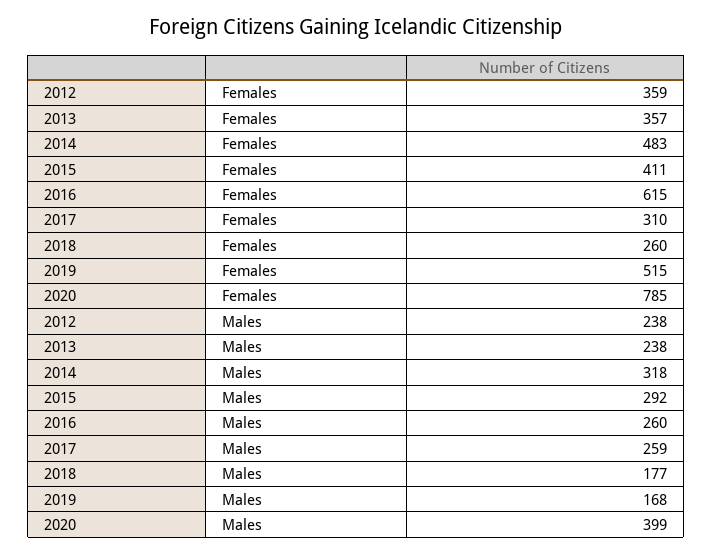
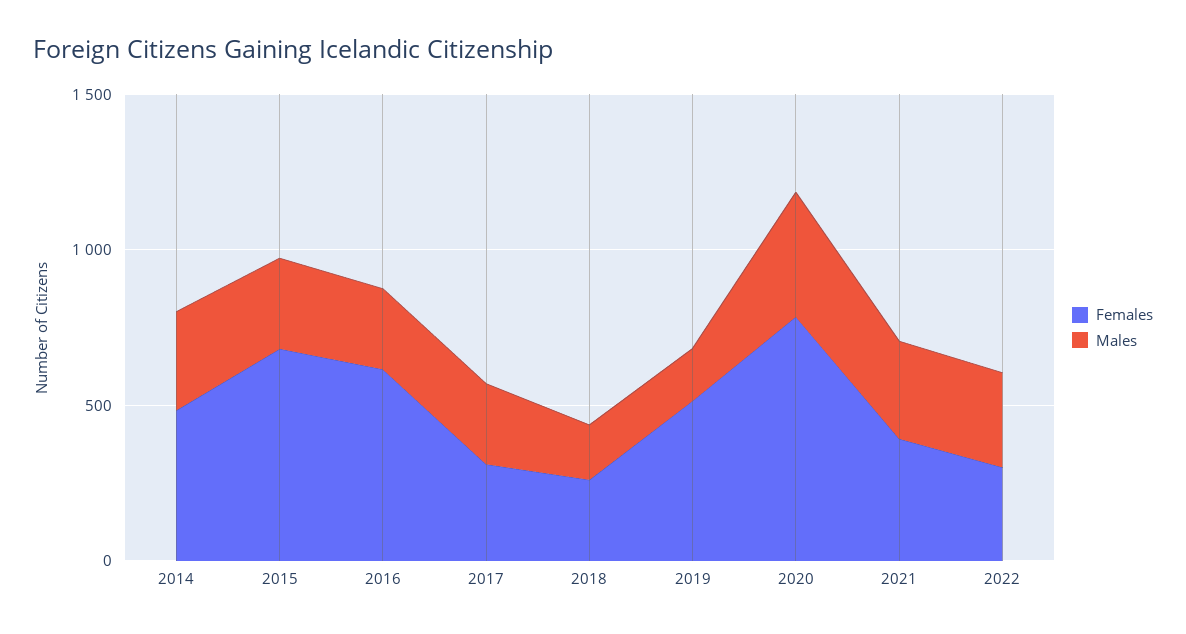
Females, 2012: 359 -> none
Females, 2013: 357 -> none
Females, 2015: 411 -> 700
Males, 2012: 238 -> none
Males, 2013: 238 -> none
Females, 2021: none -> 400
Males, 2021: none -> 300
Females, 2022: none -> 300
Males, 2022: none -> 300

